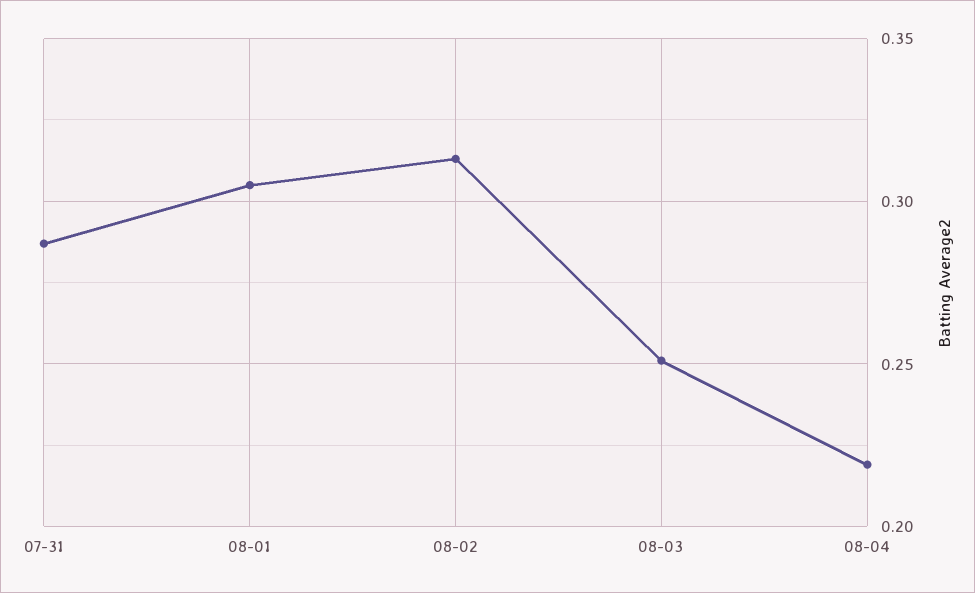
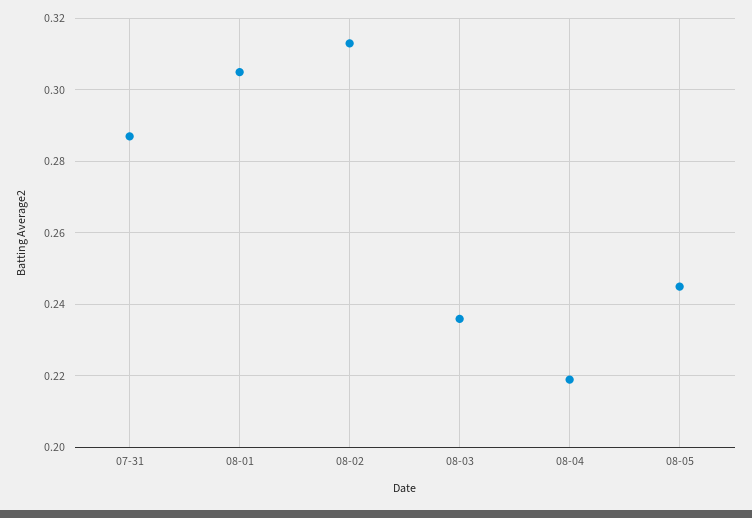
08-03: 0.25 -> 0.235
08-05: none -> 0.245

